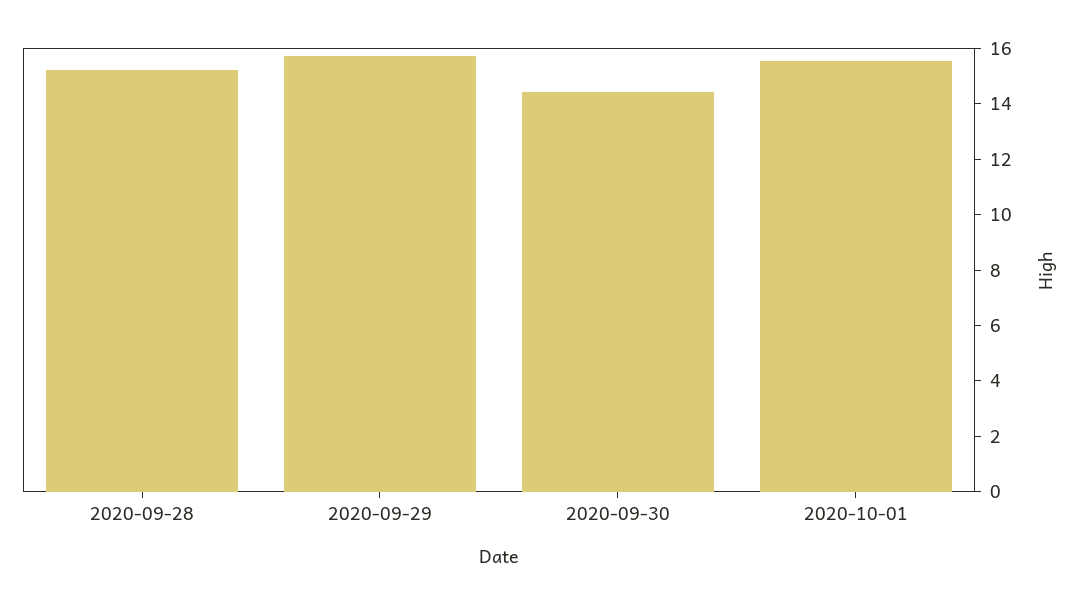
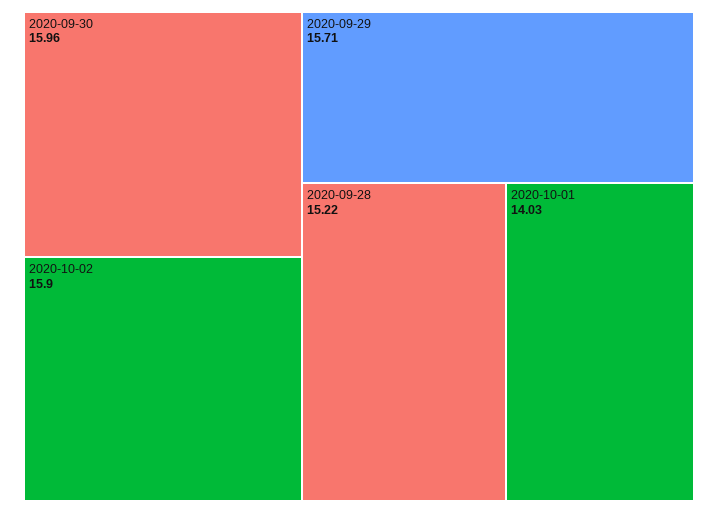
2020-09-30: 14.5 -> 15.96
2020-10-01: 15.5 -> 14.03
2020-10-02: none -> 15.9

